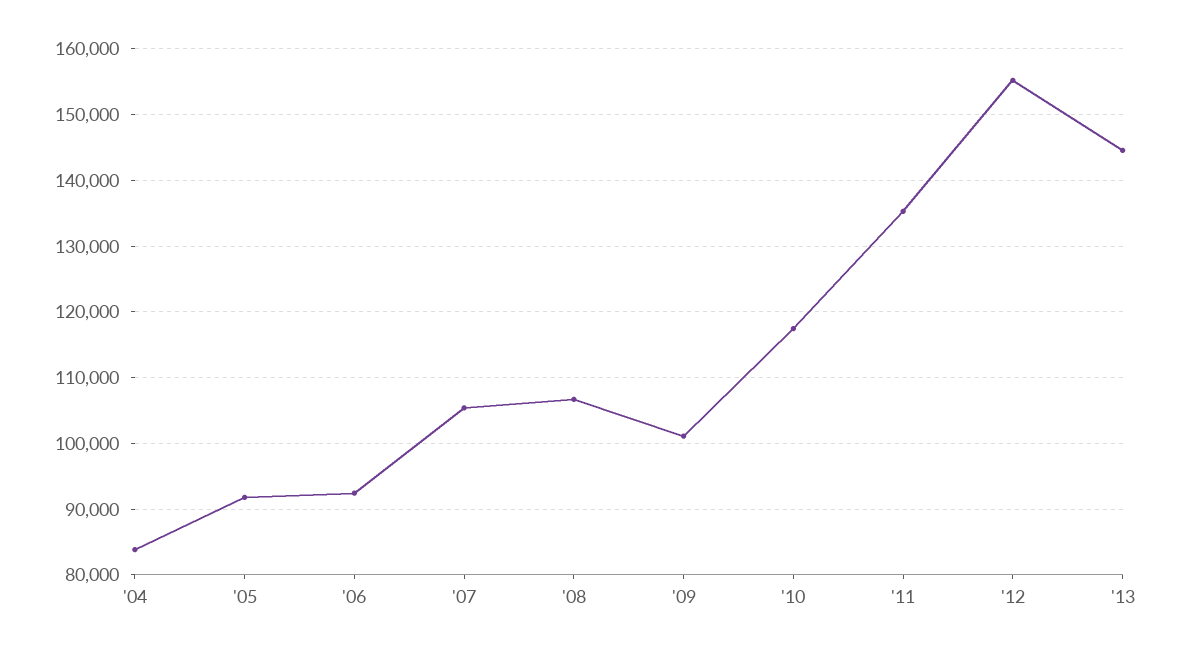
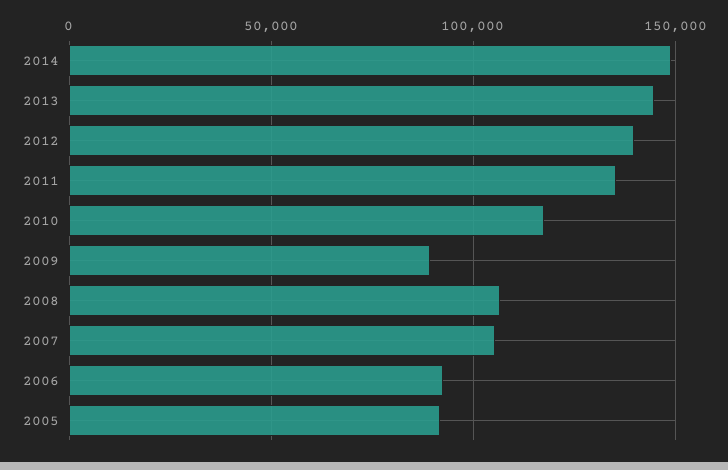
'04: 84000 -> none
'09: 101000 -> 90000
'12: 155000 -> 140000
2014: none -> 150000

